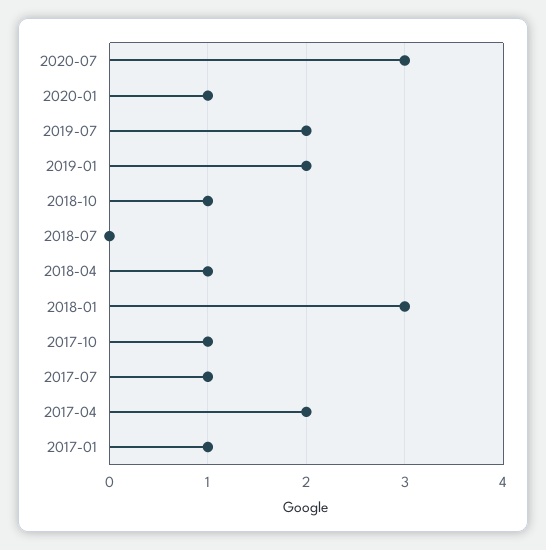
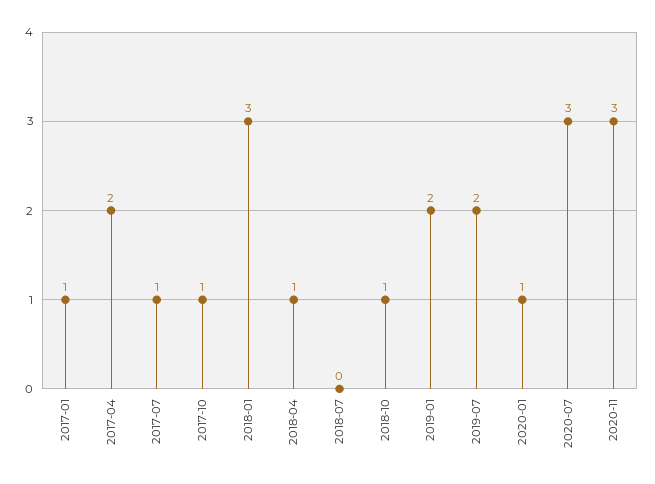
2020-11: none -> 3

